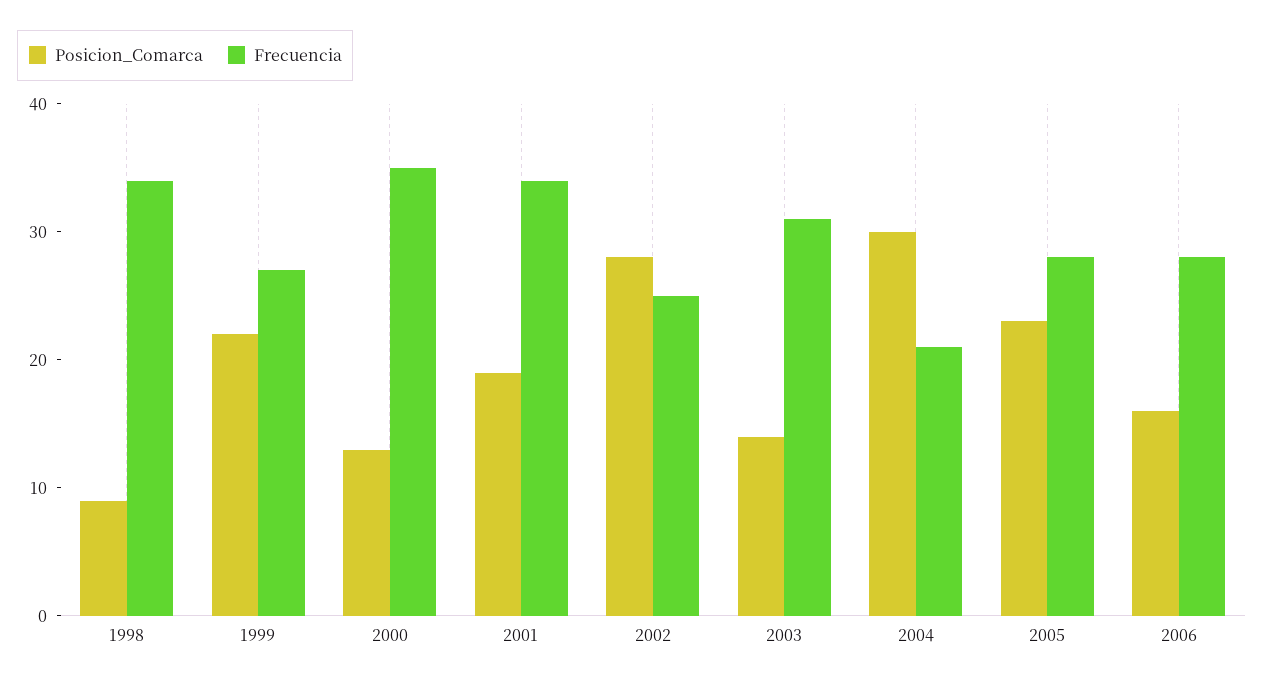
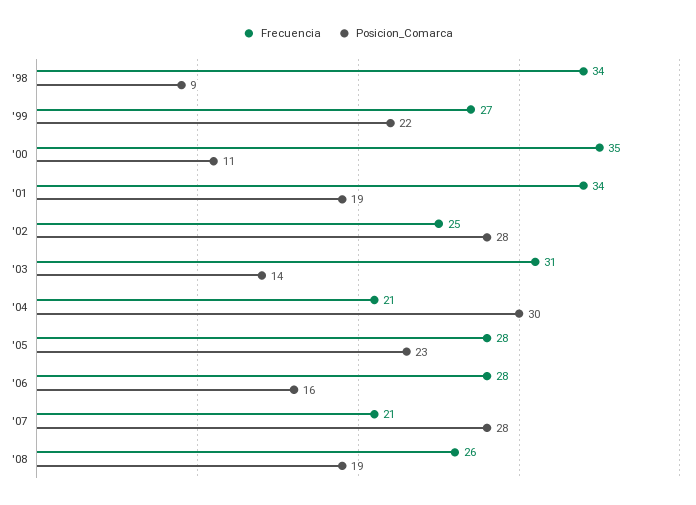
Posicion_Comarca, 2000: 13 -> 11
Frecuencia, '07: none -> 21
Posicion_Comarca, '07: none -> 28
Frecuencia, '08: none -> 26
Posicion_Comarca, '08: none -> 19

